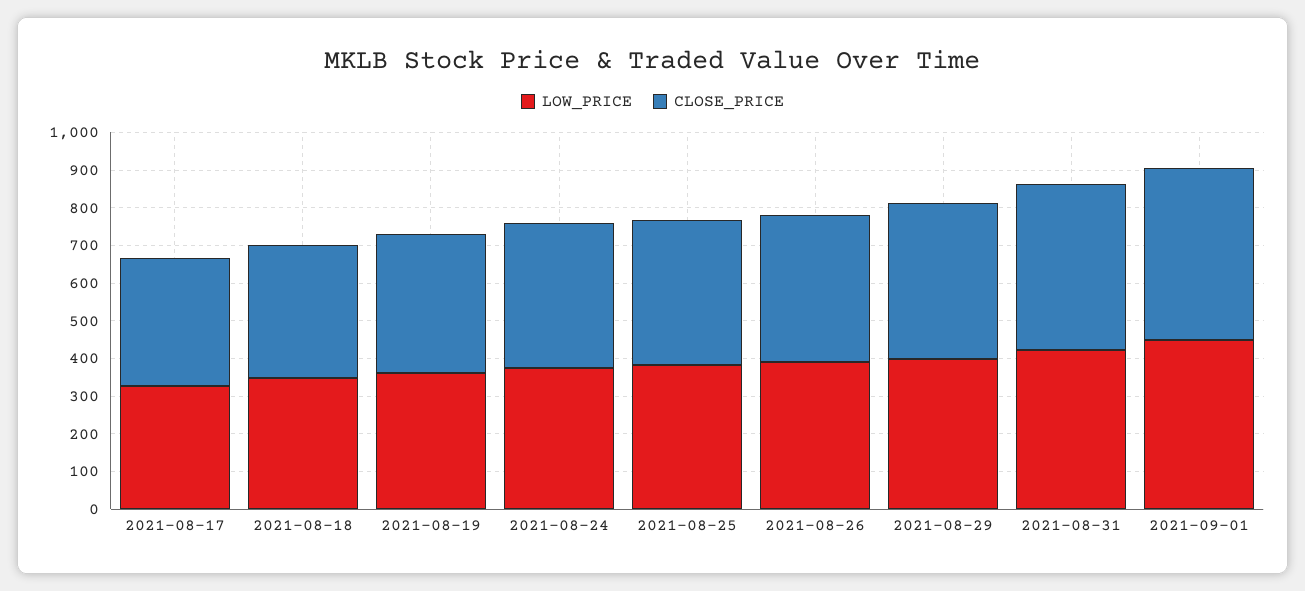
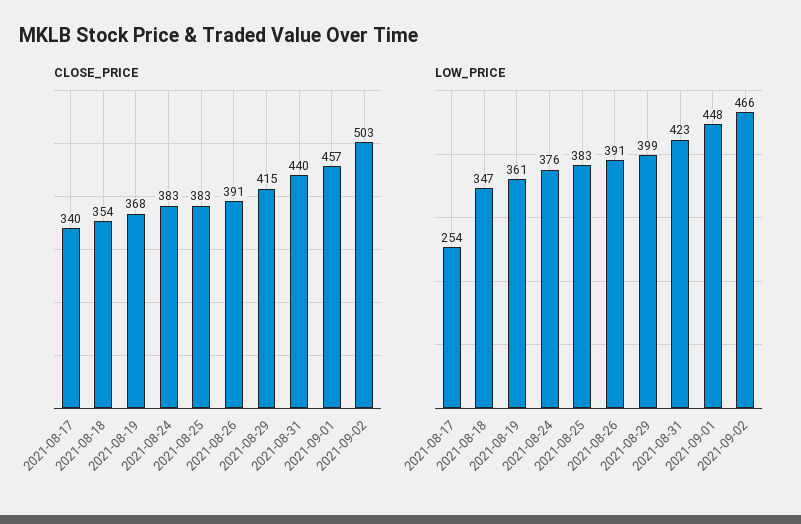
LOW_PRICE, 2021-08-17: 325 -> 254
CLOSE_PRICE, 2021-09-02: none -> 503
LOW_PRICE, 2021-09-02: none -> 466

